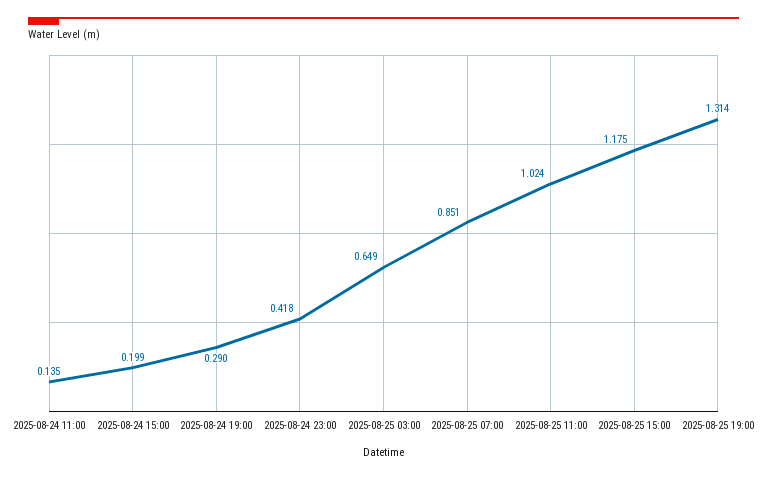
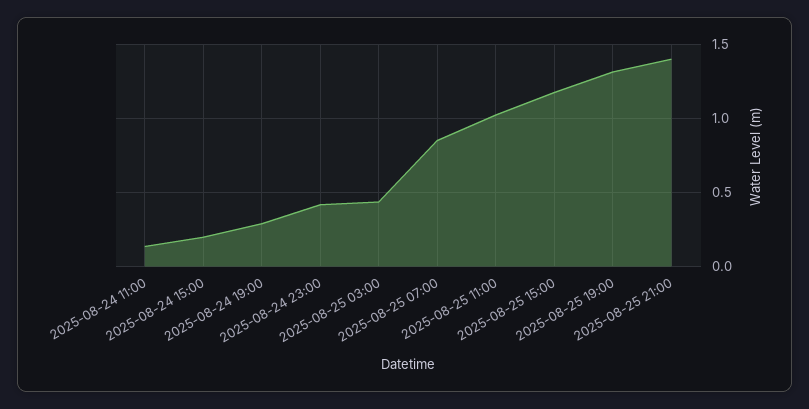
2025-08-25 03:00: 0.649 -> 0.45
2025-08-25 21:00: none -> 1.4

